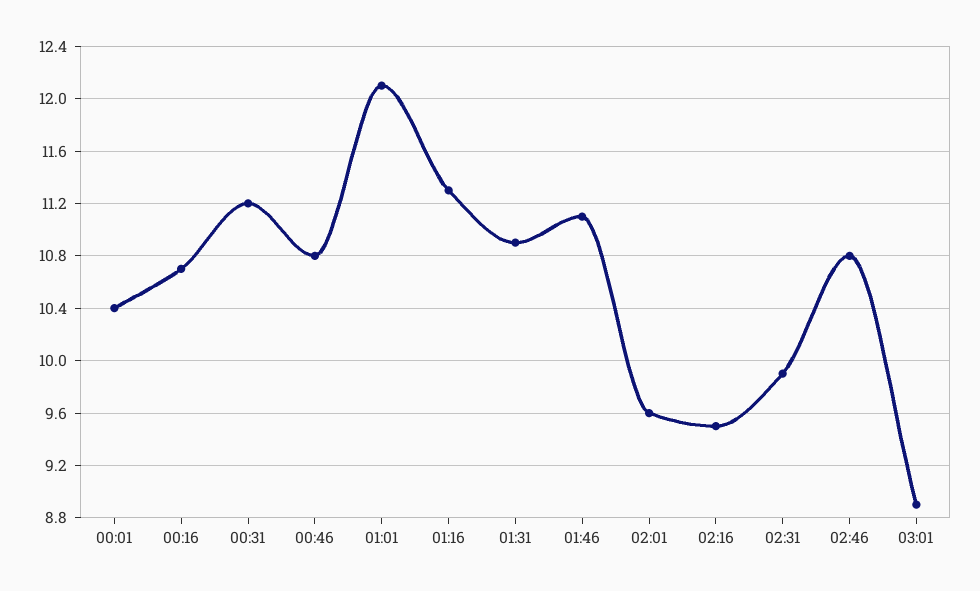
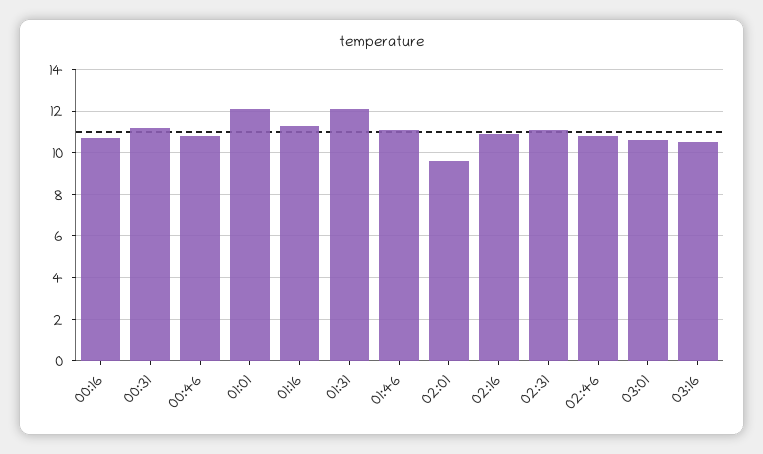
00:01: 10.4 -> none
01:31: 10.9 -> 12
02:16: 9.5 -> 11
02:31: 9.9 -> 11
03:01: 8.9 -> 10.5
03:16: none -> 10.5

